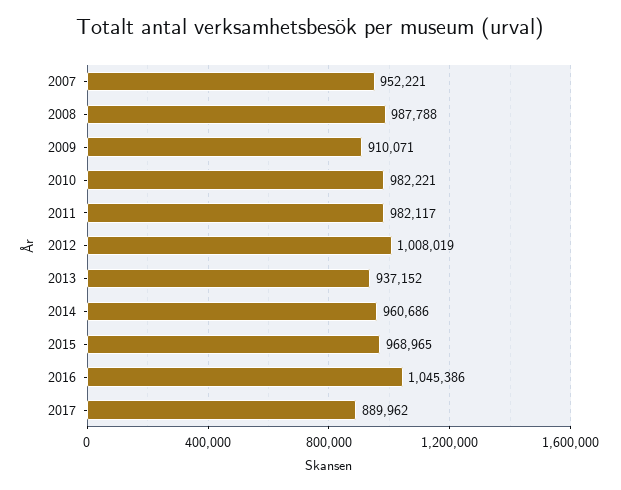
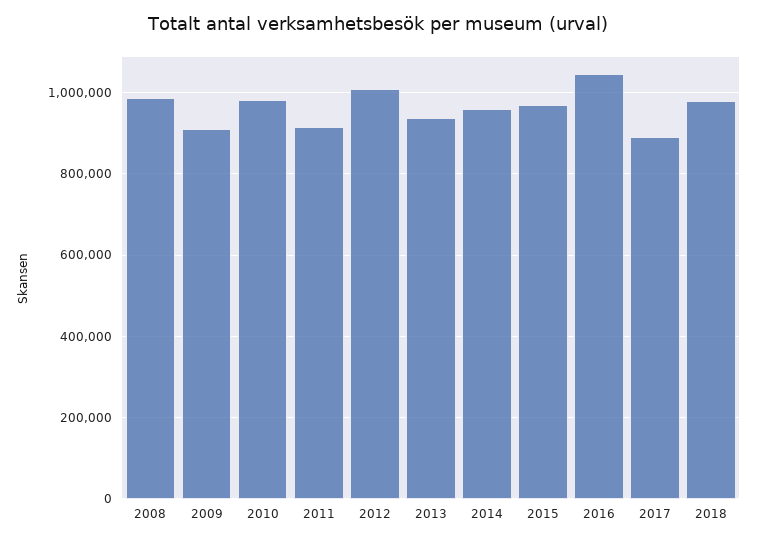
2007: 952221 -> none
2011: 982117 -> 920000
2018: none -> 980000

